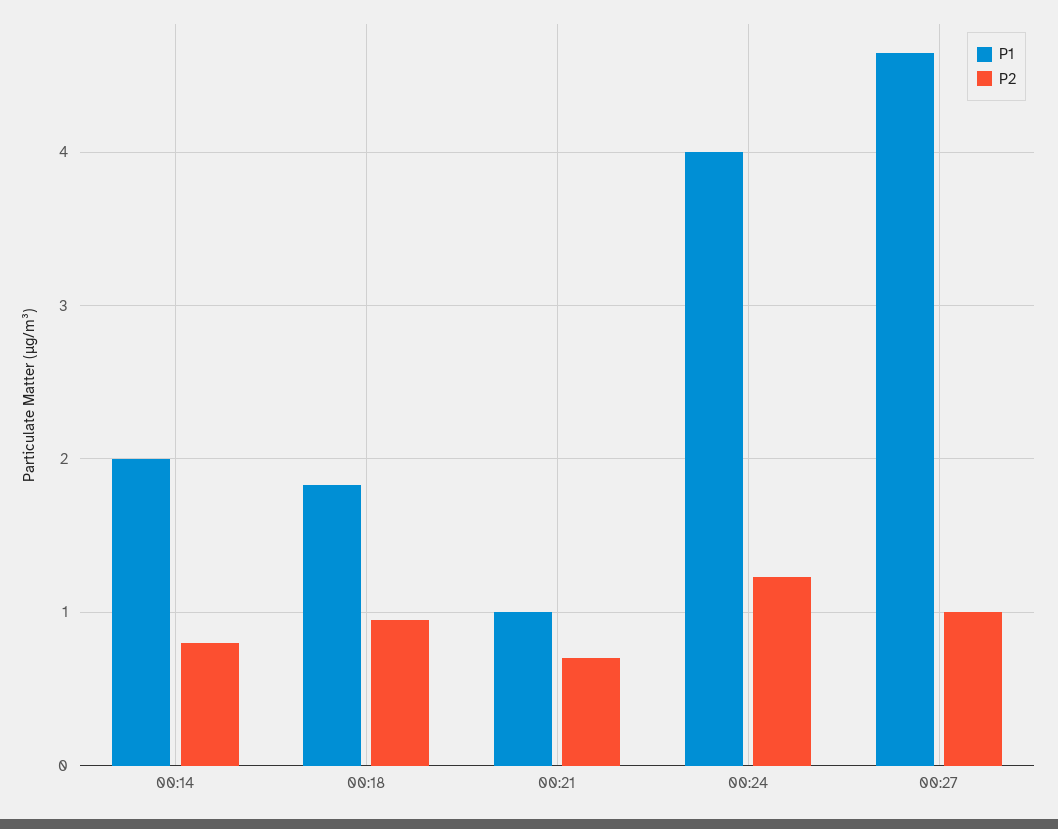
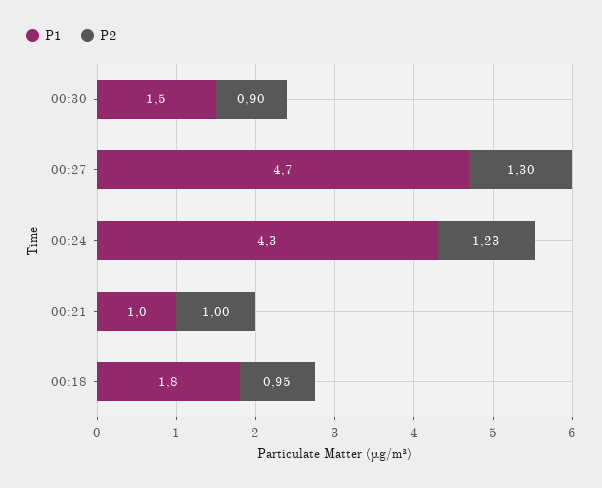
P1, 00:14: 2 -> none
P2, 00:14: 0.8 -> none
P2, 00:21: 0.7 -> 1
P1, 00:24: 4 -> 4.3
P2, 00:27: 1 -> 1.3
P1, 00:30: none -> 1.5
P2, 00:30: none -> 0.9

